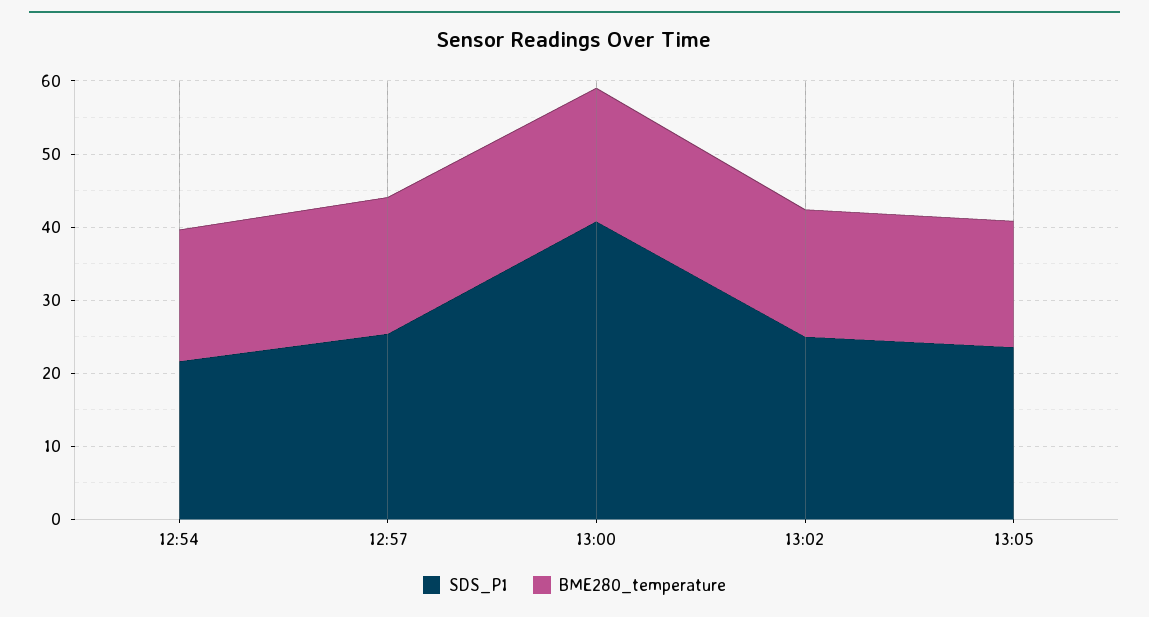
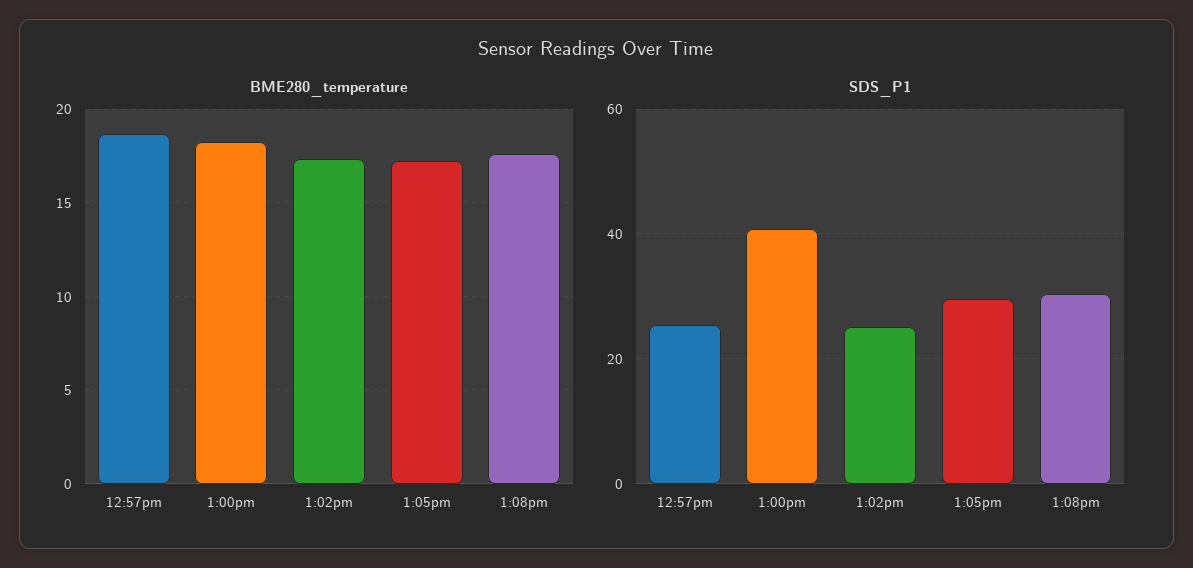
SDS_P1, 12:54: 22 -> none
BME280_temperature, 12:54: 18 -> none
SDS_P1, 13:05: 24 -> 30
BME280_temperature, 1:08pm: none -> 17.5
SDS_P1, 1:08pm: none -> 30

